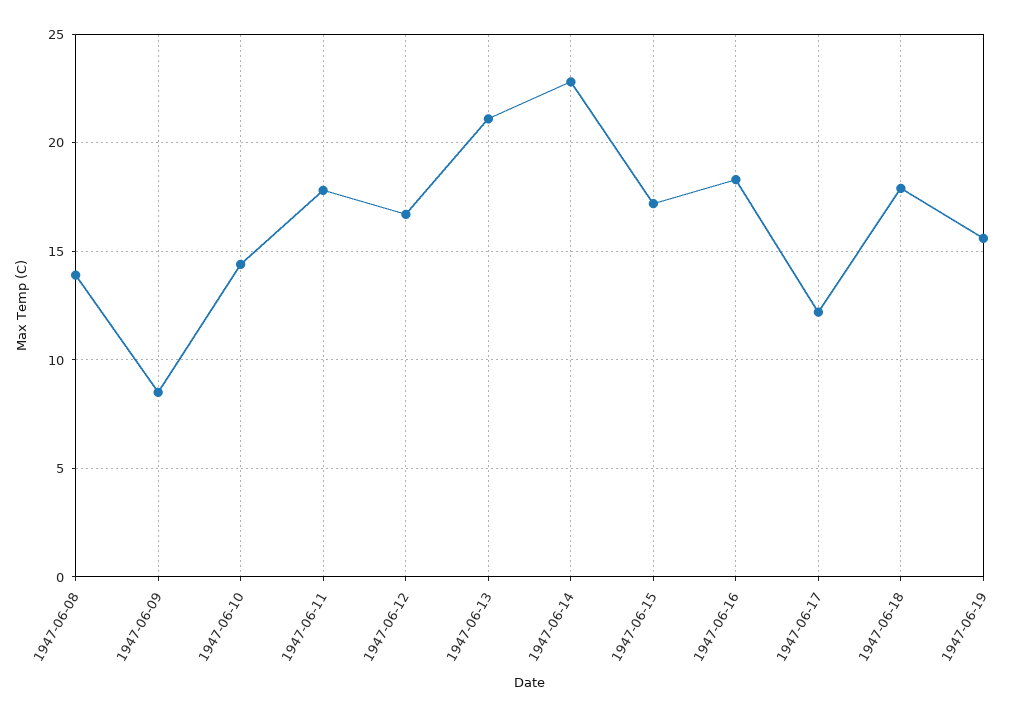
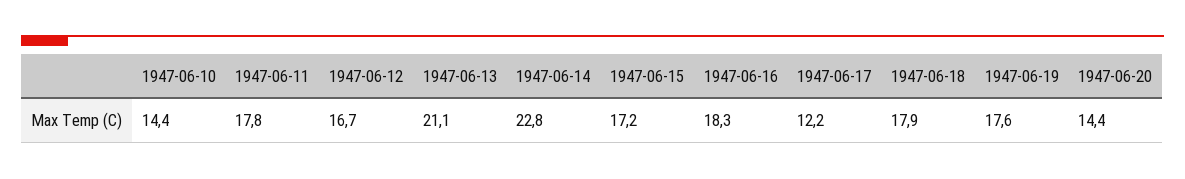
1947-06-08: 14 -> none
1947-06-09: 8.5 -> none
1947-06-19: 15.5 -> 17.6
1947-06-20: none -> 14.4

